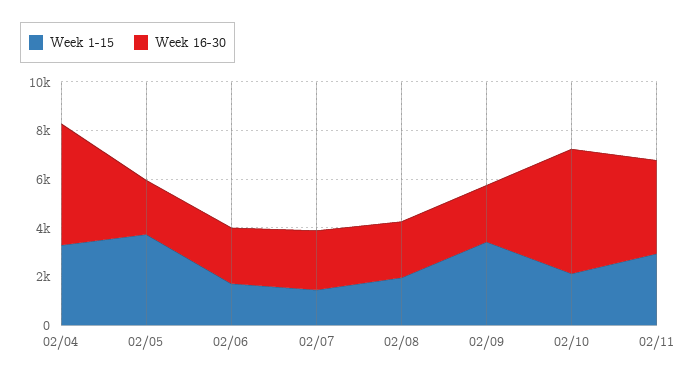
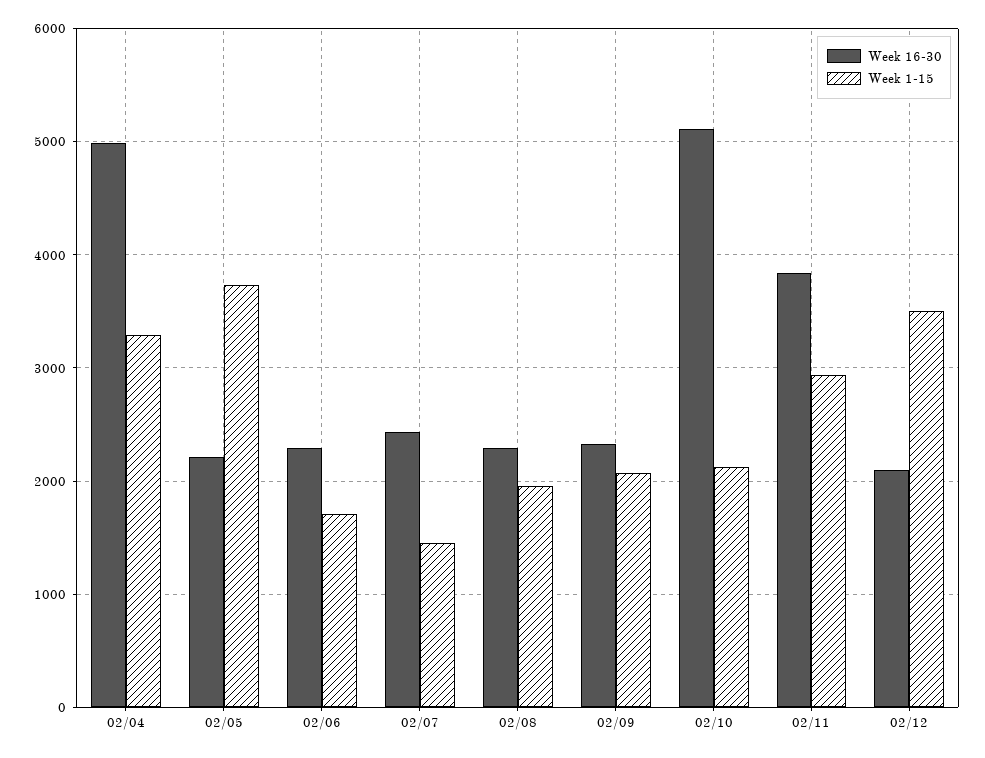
Week 1-15, 02/09: 3500 -> 2100
Week 16-30, 02/12: none -> 2100
Week 1-15, 02/12: none -> 3500

